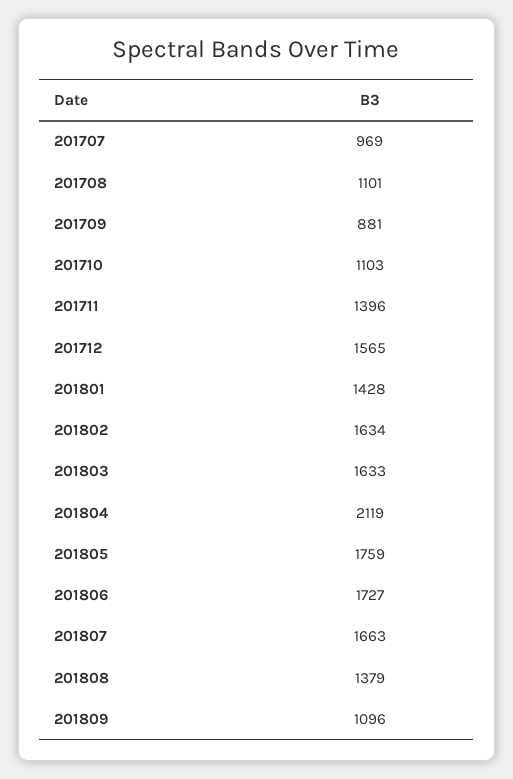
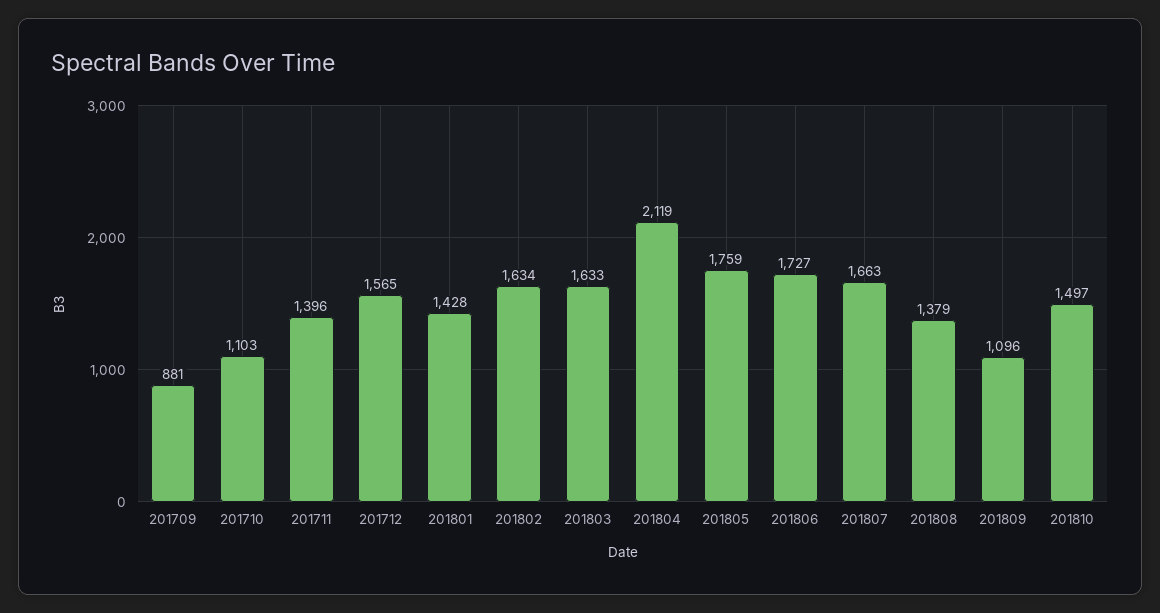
201707: 969 -> none
201708: 1101 -> none
201810: none -> 1497

